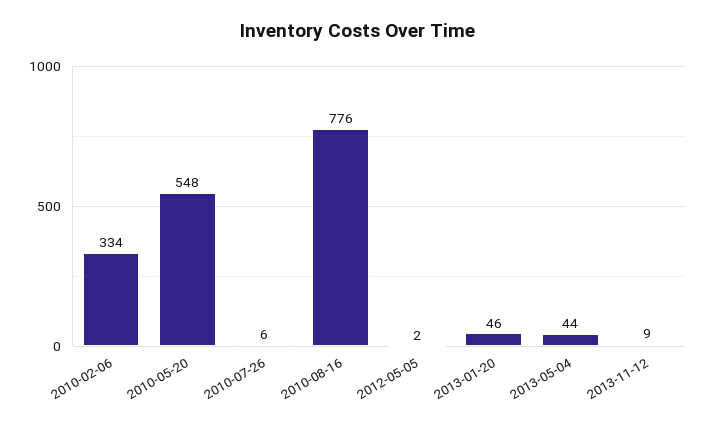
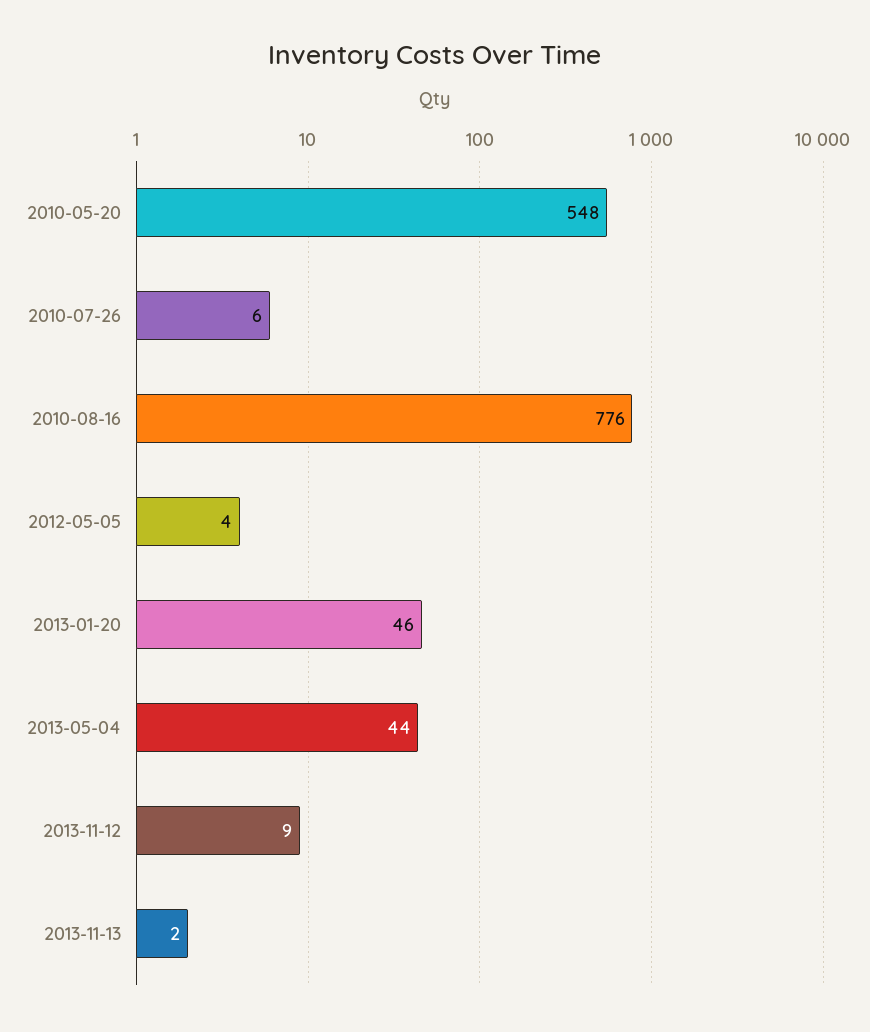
2010-02-06: 334 -> none
2012-05-05: 2 -> 4
2013-11-13: none -> 2

